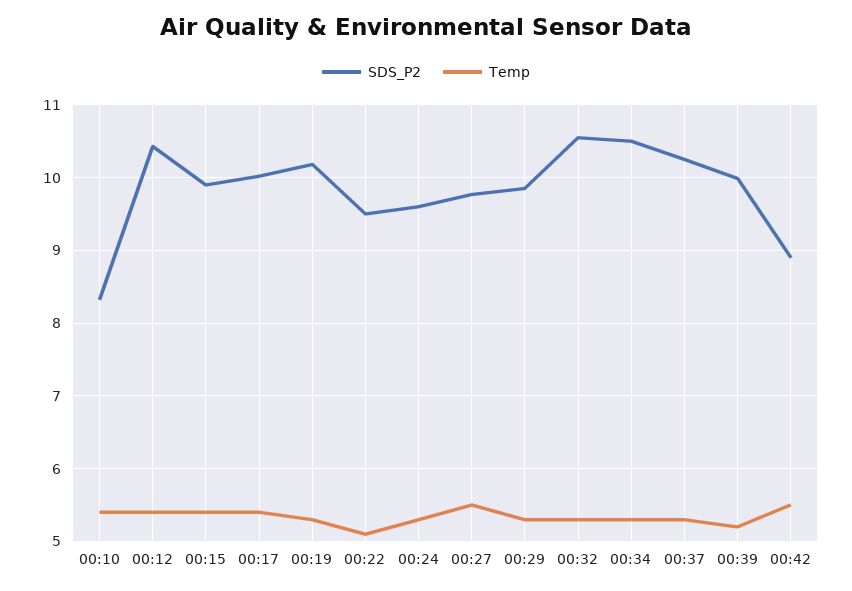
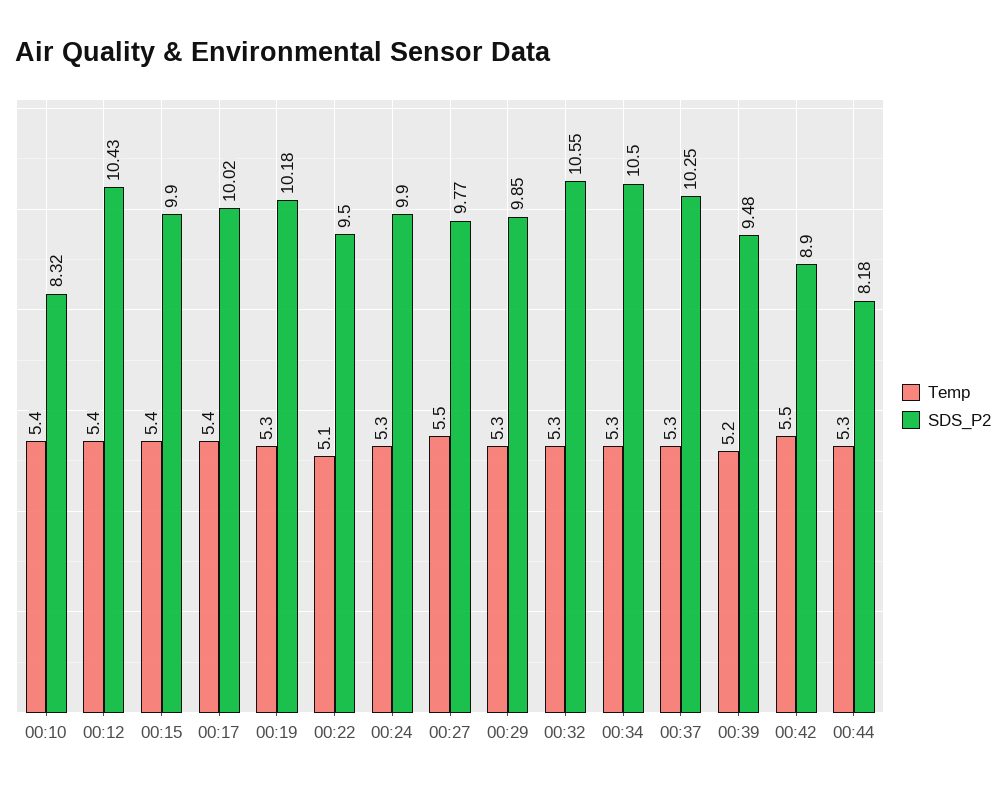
SDS_P2, 00:24: 9.6 -> 9.9
SDS_P2, 00:39: 10 -> 9.48
Temp, 00:44: none -> 5.3
SDS_P2, 00:44: none -> 8.18

